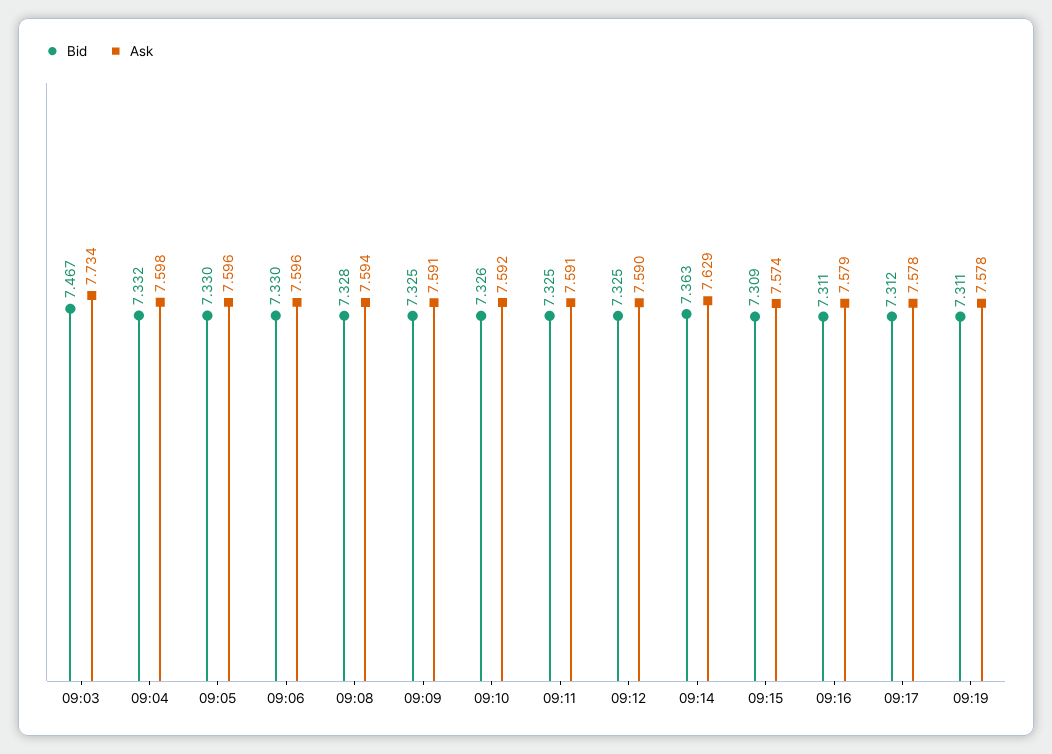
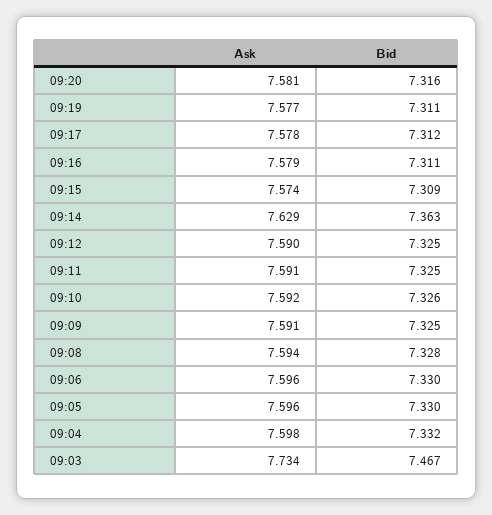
Ask, 09:19: 7.578 -> 7.577
Ask, 09:20: none -> 7.581
Bid, 09:20: none -> 7.316

